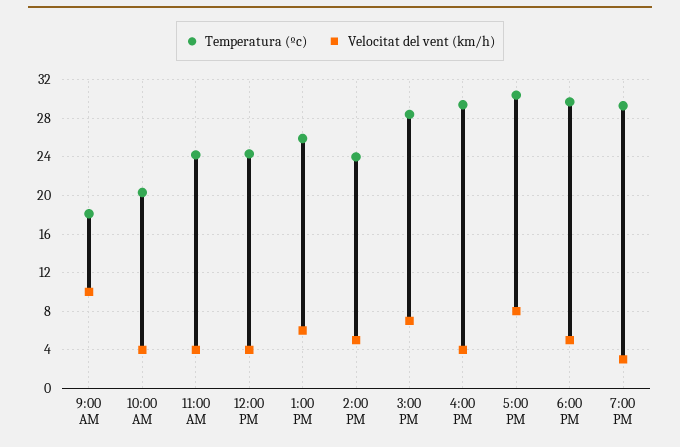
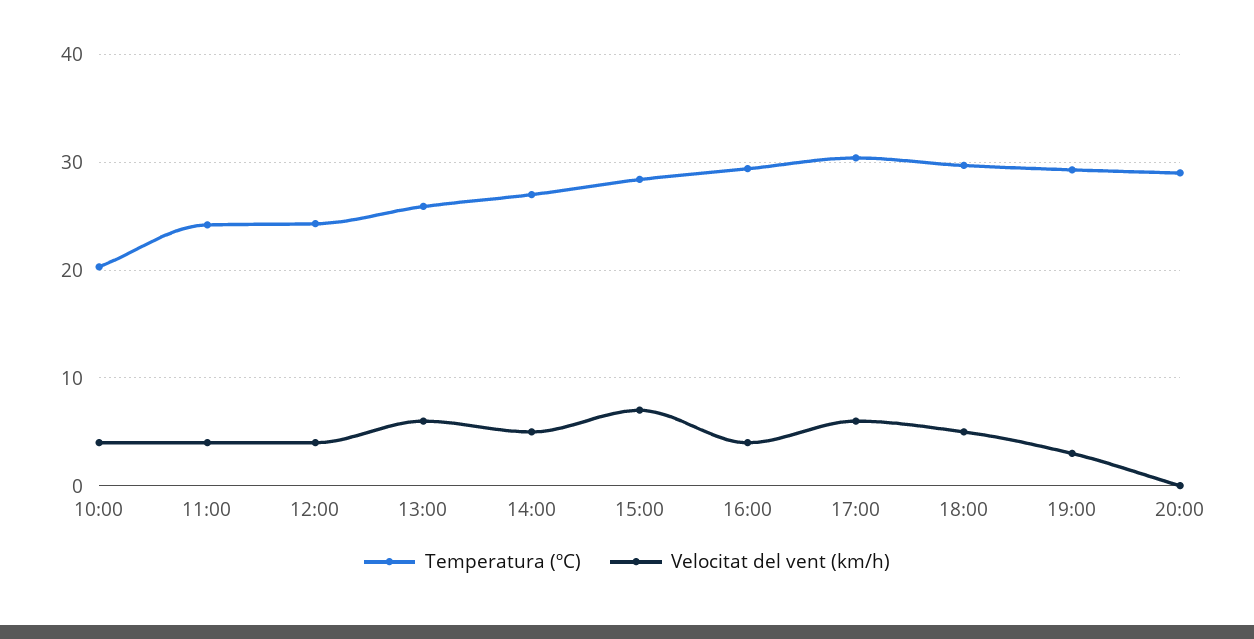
Temperatura (ºc), 9:00 AM: 18 -> none
Velocitat del vent (km/h), 9:00 AM: 10 -> none
Temperatura (ºc), 2:00 PM: 24 -> 27
Velocitat del vent (km/h), 5:00 PM: 8 -> 6
Temperatura (ºc), 20:00: none -> 29
Velocitat del vent (km/h), 20:00: none -> 0

